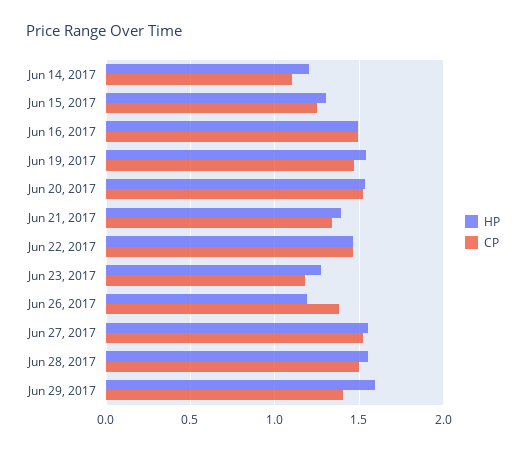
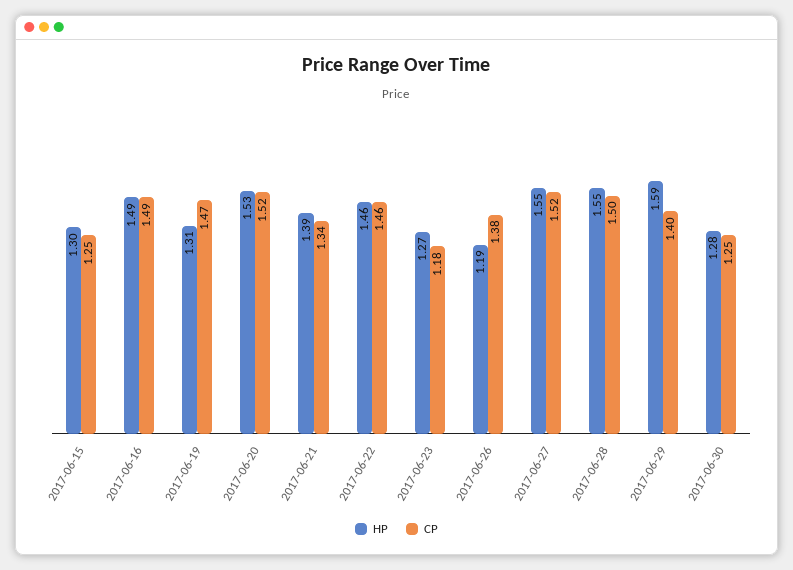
HP, Jun 14, 2017: 1.2 -> none
CP, Jun 14, 2017: 1.1 -> none
HP, Jun 19, 2017: 1.55 -> 1.31
HP, 2017-06-30: none -> 1.28
CP, 2017-06-30: none -> 1.25

